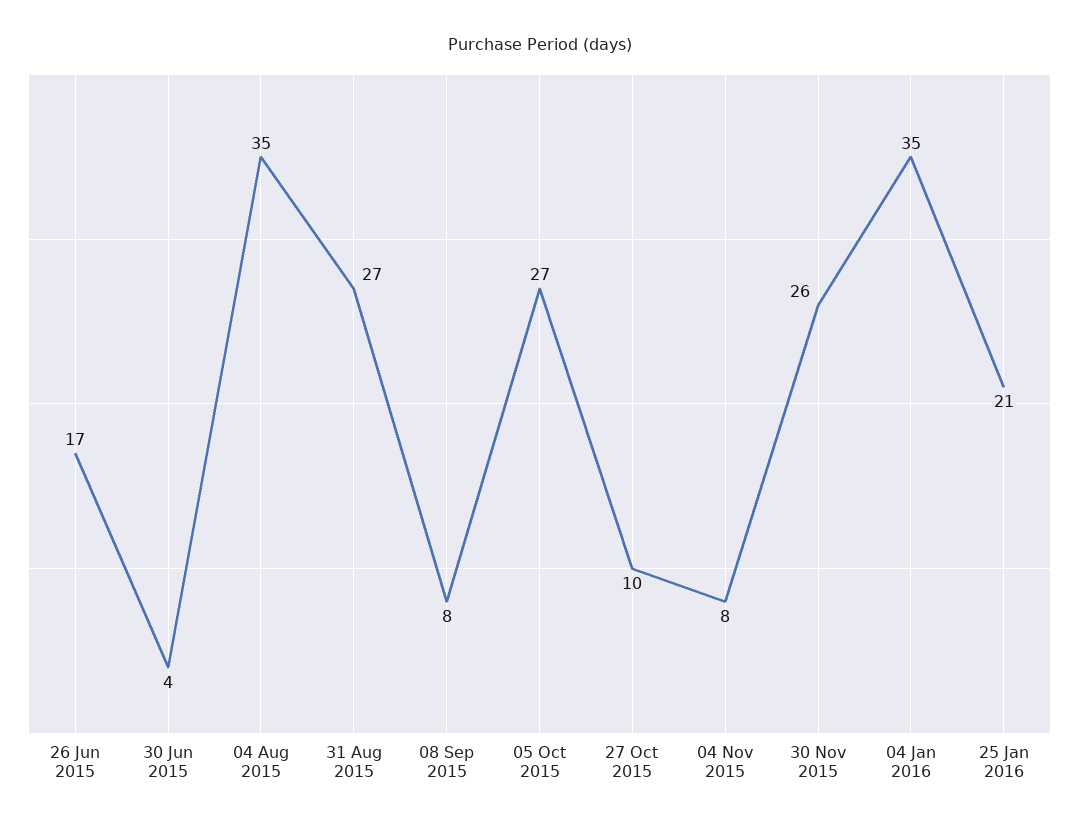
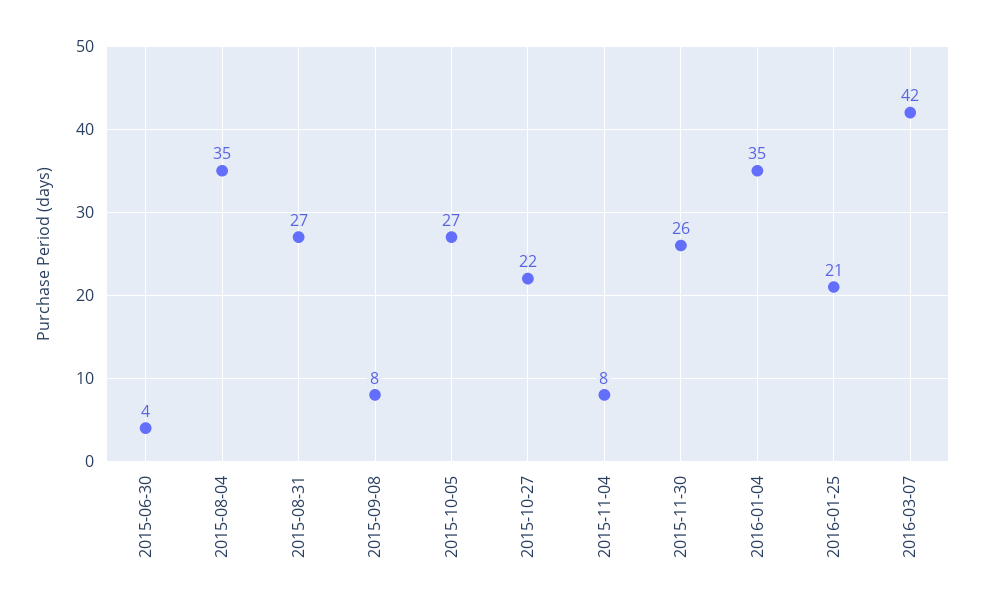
26 Jun 2015: 17 -> none
27 Oct 2015: 10 -> 22
2016-03-07: none -> 42

